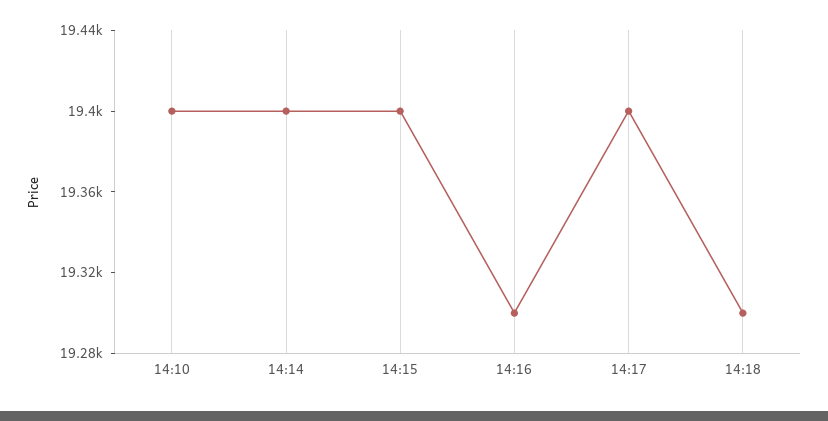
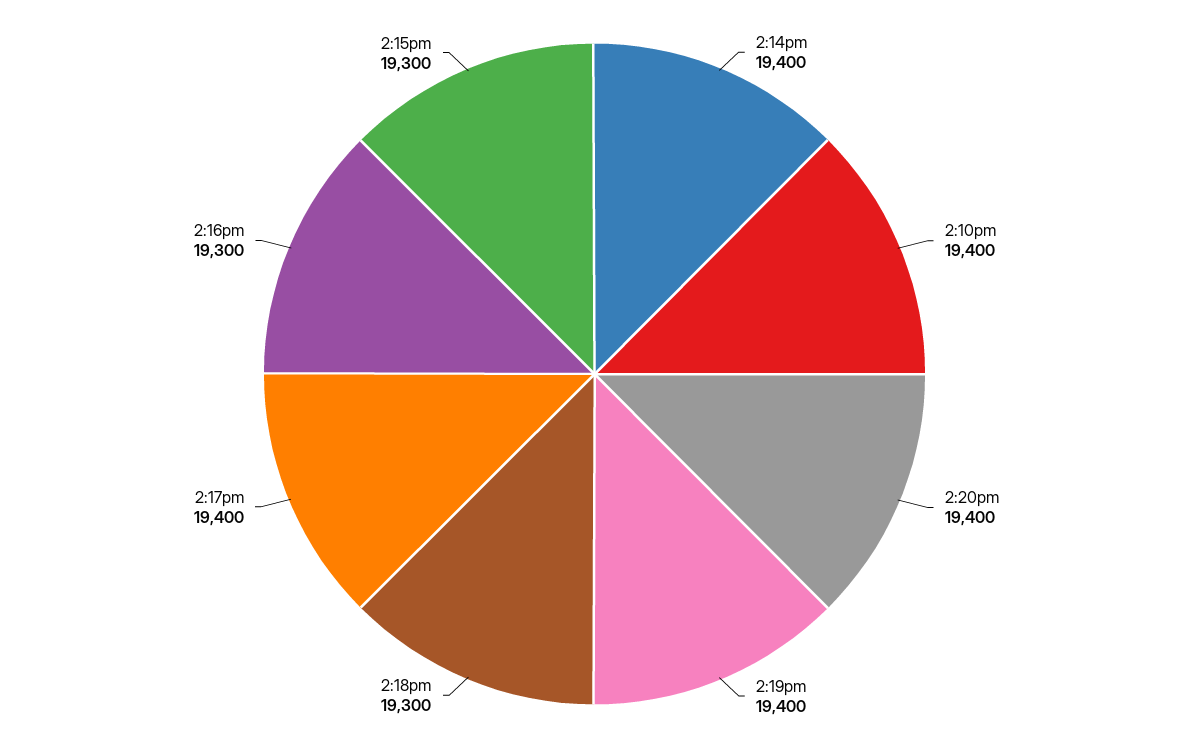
14:15: 19400 -> 19300
2:20pm: none -> 19400
2:19pm: none -> 19400

